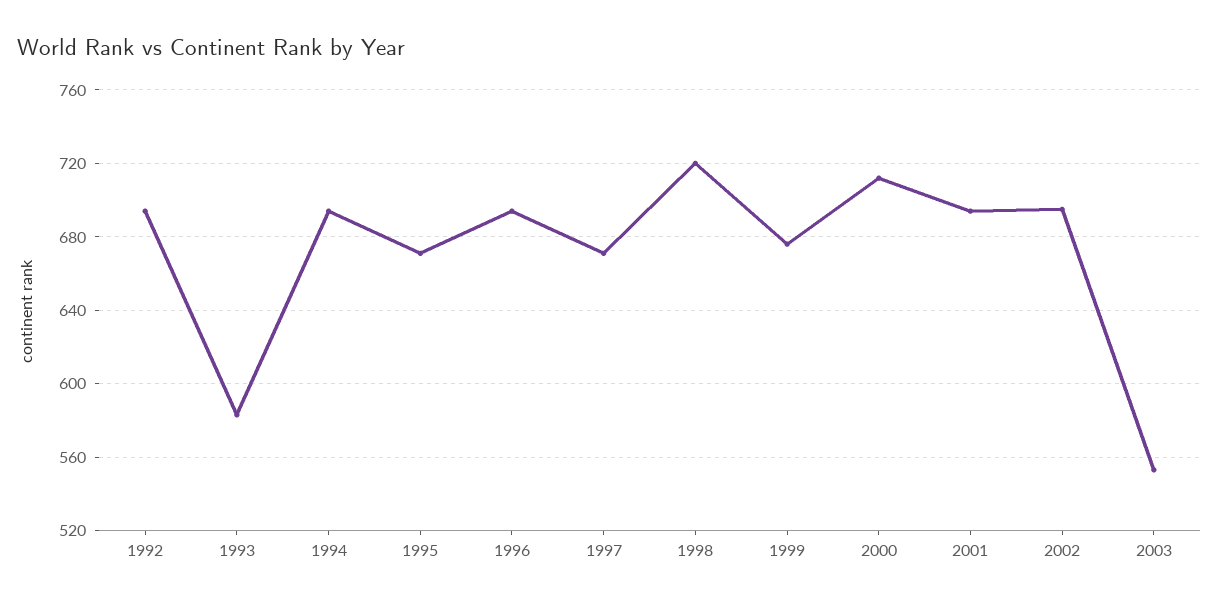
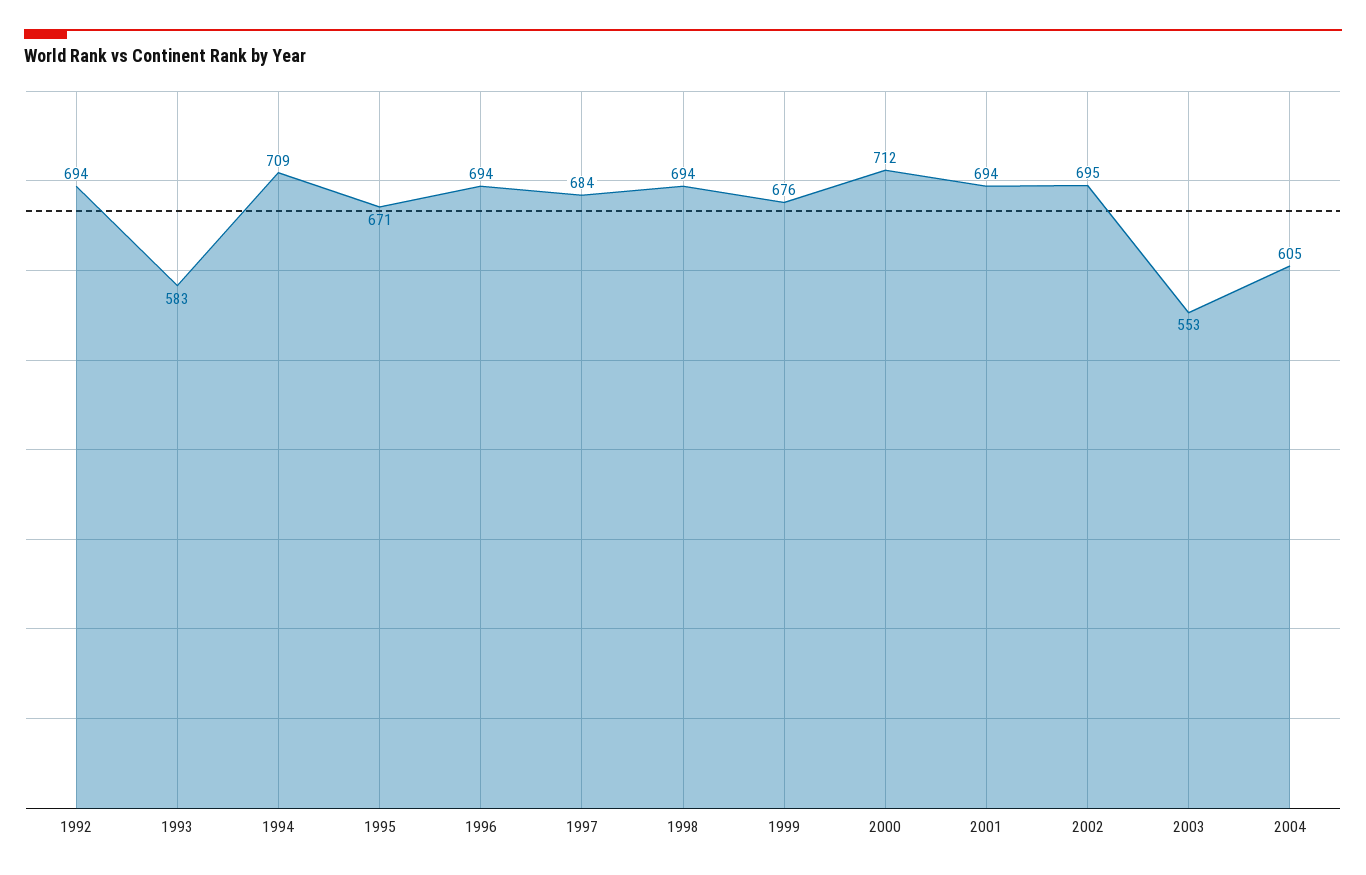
1994: 695 -> 709
1997: 670 -> 684
1998: 720 -> 694
2004: none -> 605

